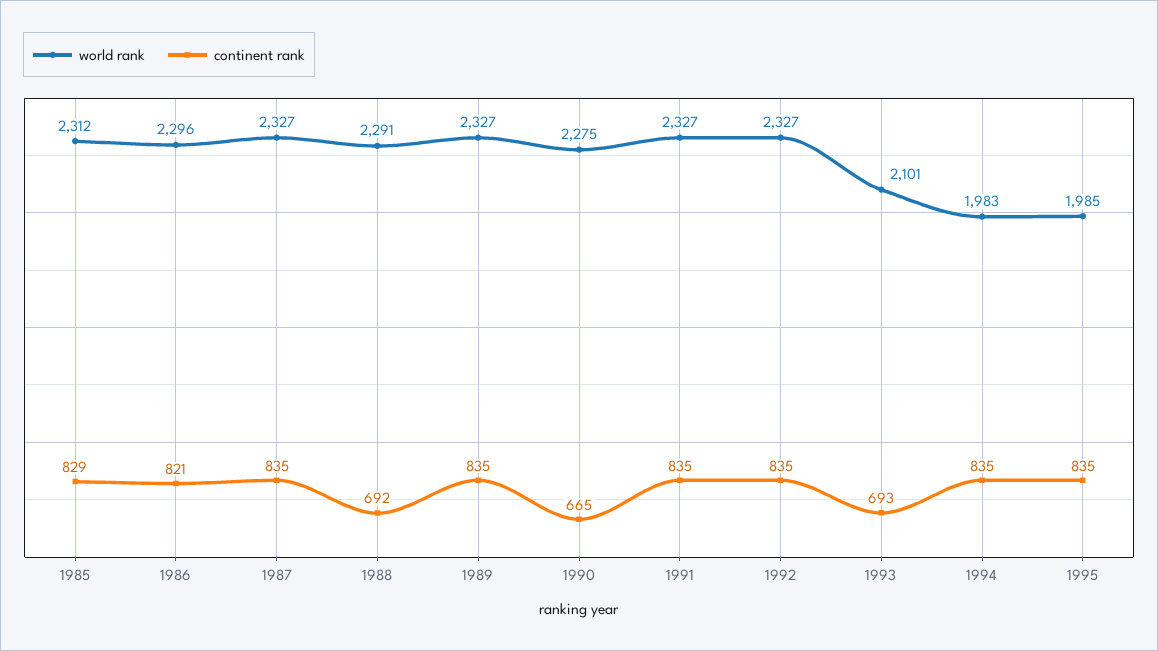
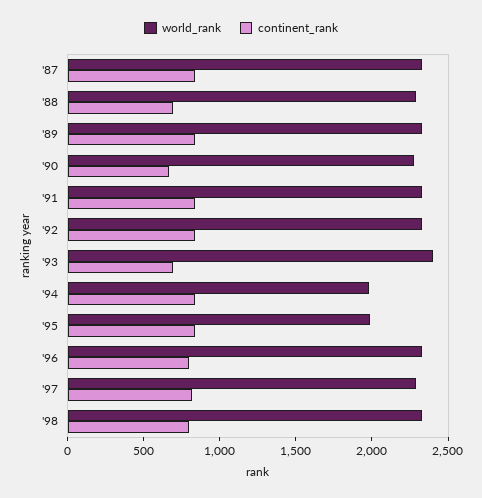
world rank, 1985: 2312 -> none
continent rank, 1985: 829 -> none
world rank, 1986: 2296 -> none
continent rank, 1986: 821 -> none
world rank, 1993: 2101 -> 2400
world rank, '96: none -> 2300
continent rank, '96: none -> 800
world rank, '97: none -> 2300
continent rank, '97: none -> 800
world rank, '98: none -> 2300
continent rank, '98: none -> 800

